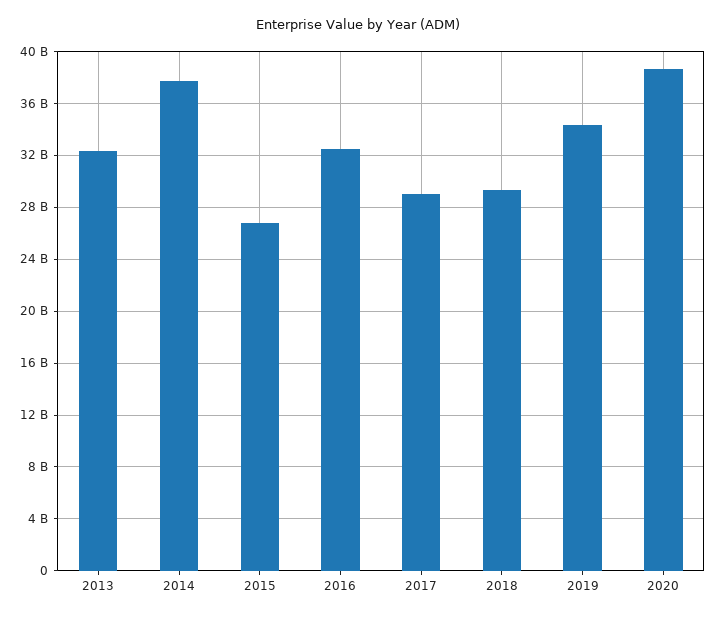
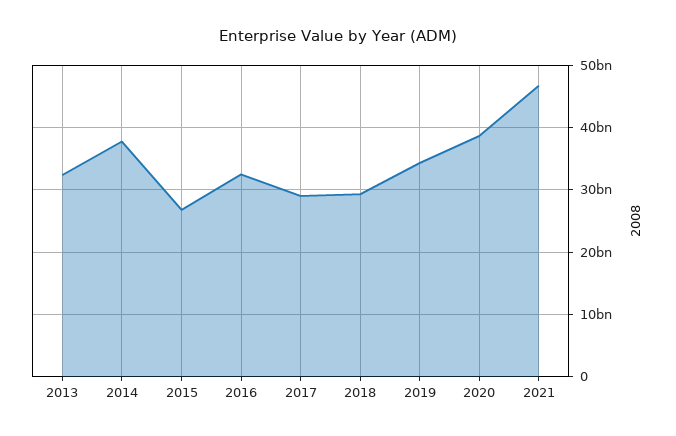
2021: none -> 47000000000

